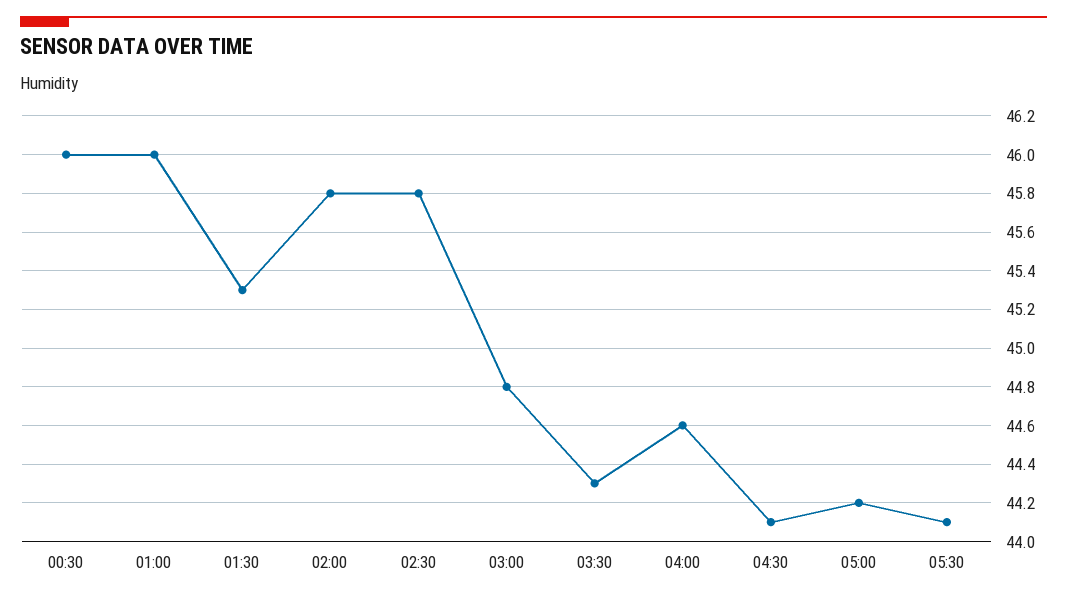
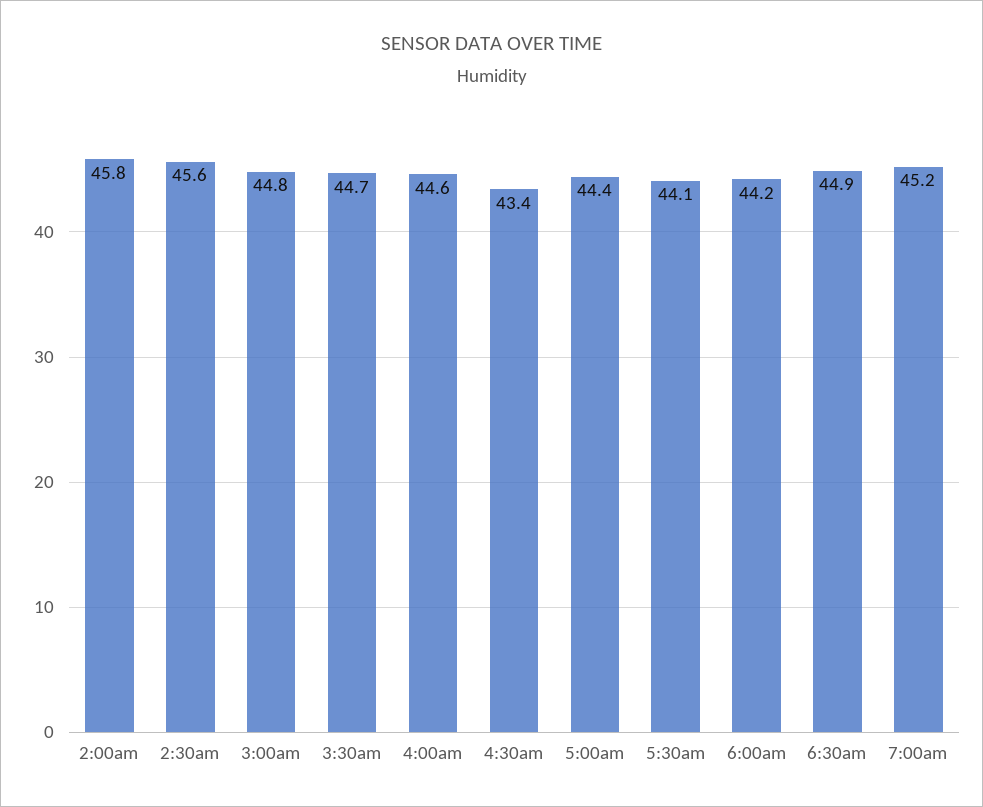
00:30: 46 -> none
01:00: 46 -> none
01:30: 45.3 -> none
02:30: 45.8 -> 45.6
03:30: 44.3 -> 44.7
04:30: 44.1 -> 43.4
05:00: 44.2 -> 44.4
6:00am: none -> 44.2
6:30am: none -> 44.9
7:00am: none -> 45.2

